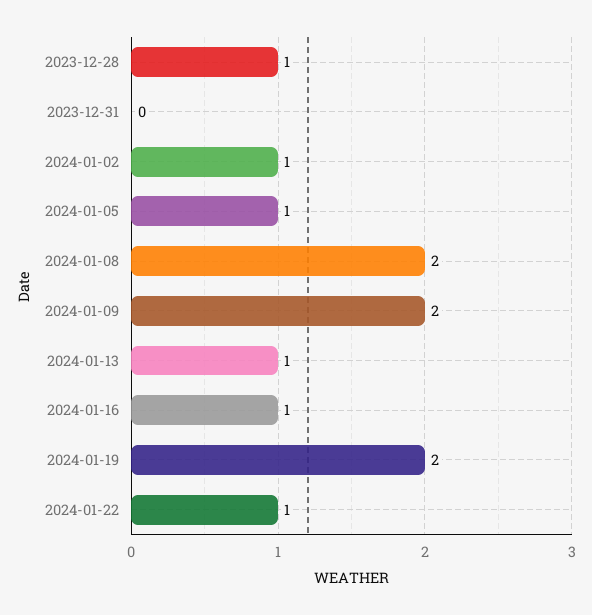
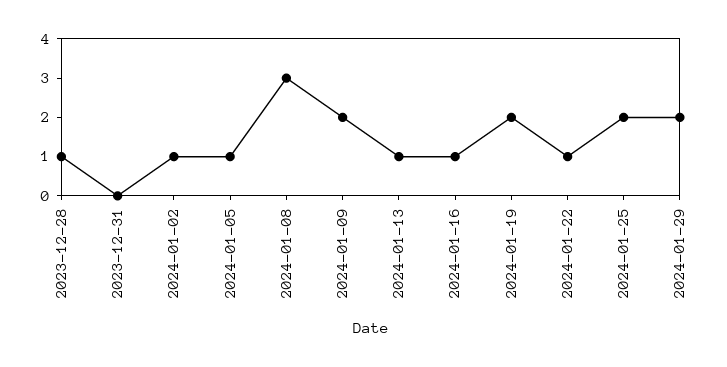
2024-01-08: 2 -> 3
2024-01-25: none -> 2
2024-01-29: none -> 2

